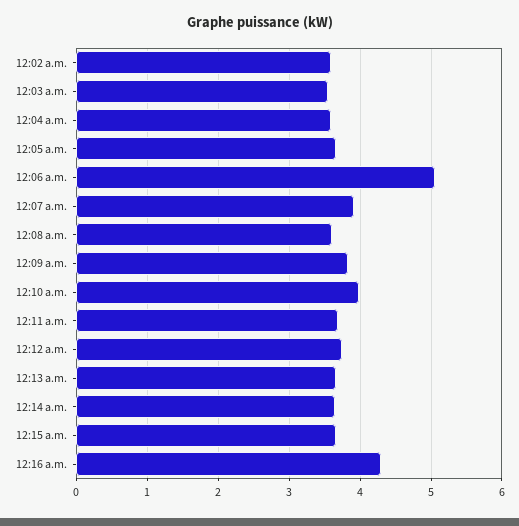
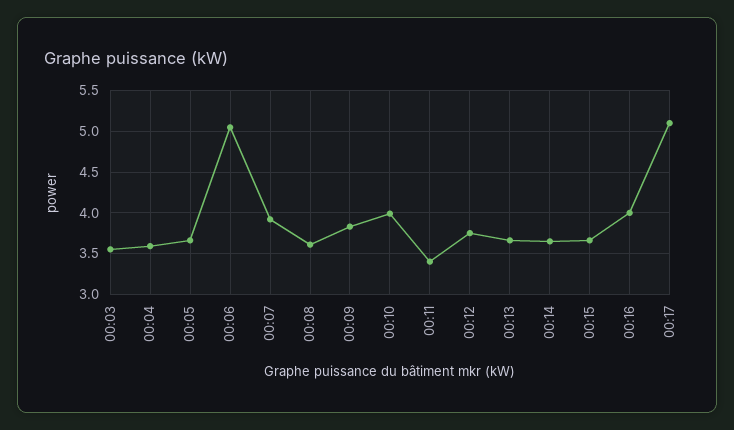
12:02 a.m.: 3.6 -> none
12:11 a.m.: 3.7 -> 3.4
12:16 a.m.: 4.3 -> 4
00:17: none -> 5.1

